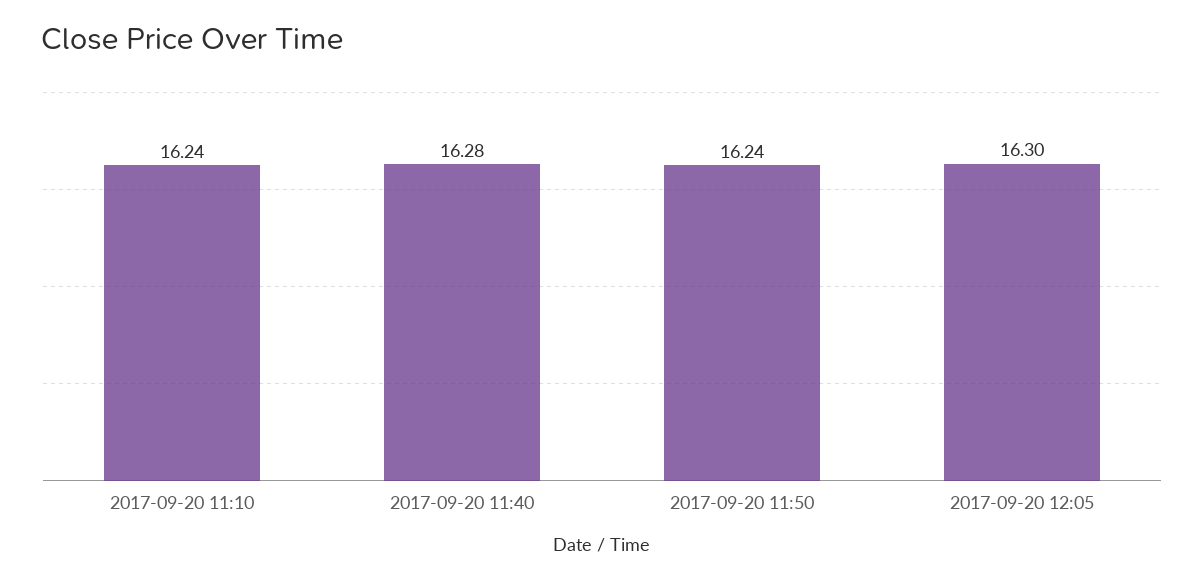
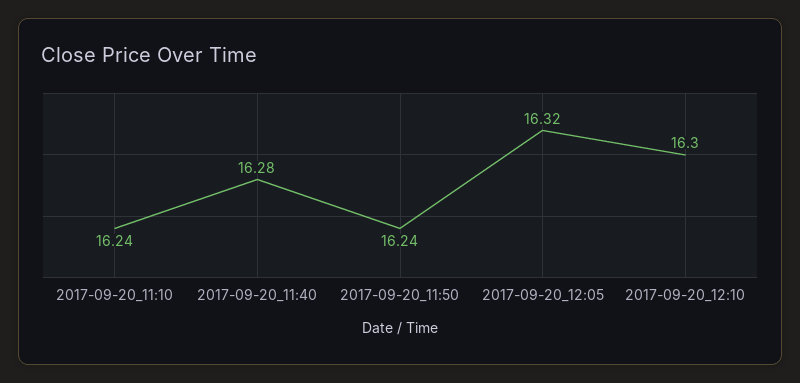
2017-09-20 12:05: 16.3 -> 16.32
2017-09-20_12:10: none -> 16.3

